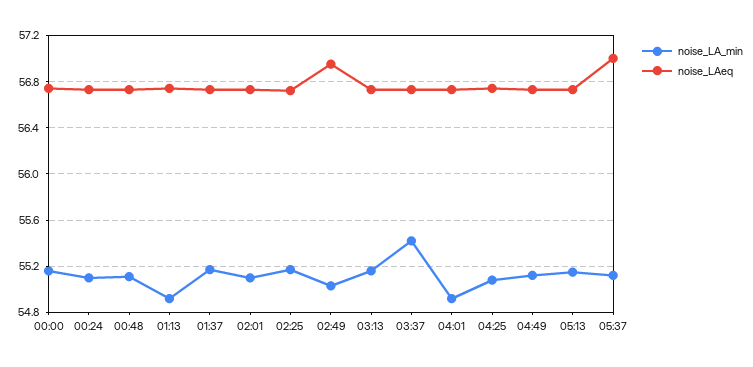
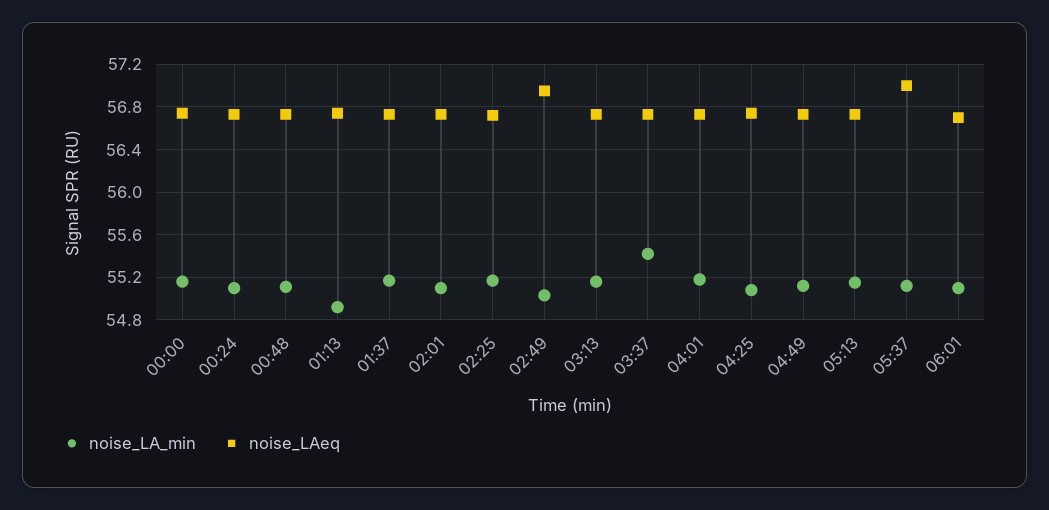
noise_LA_min, 04:01: 54.9 -> 55.2
noise_LA_min, 06:01: none -> 55.1
noise_LAeq, 06:01: none -> 56.7

